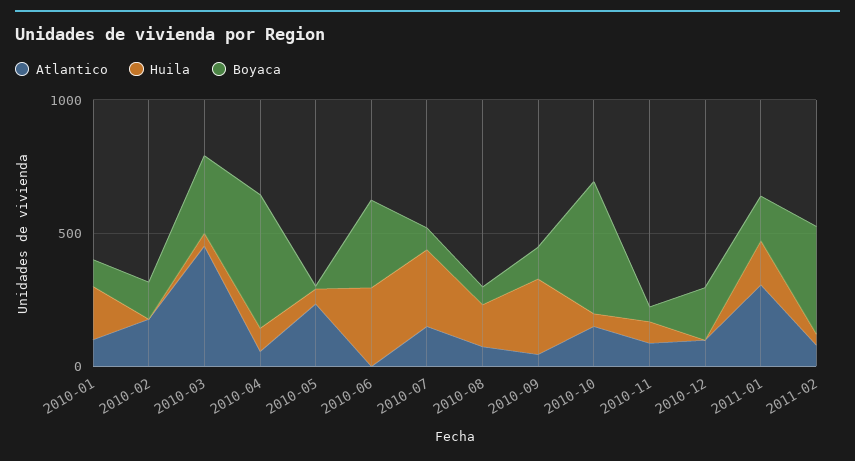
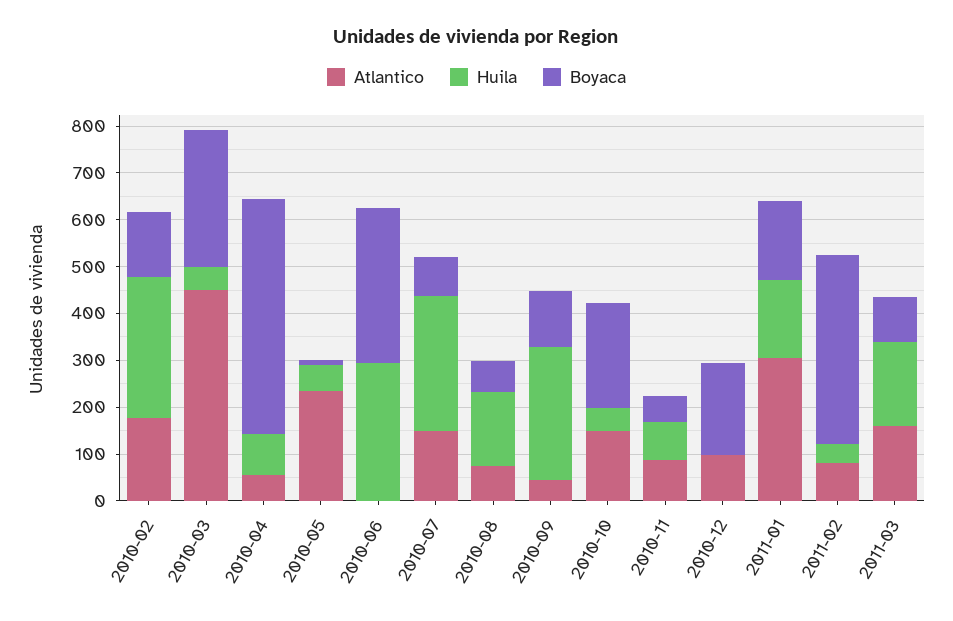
Atlantico, 2010-01: 100 -> none
Huila, 2010-01: 200 -> none
Boyaca, 2010-01: 100 -> none
Huila, 2010-02: 0 -> 300
Boyaca, 2010-10: 500 -> 220
Atlantico, 2011-03: none -> 160
Huila, 2011-03: none -> 180
Boyaca, 2011-03: none -> 100

